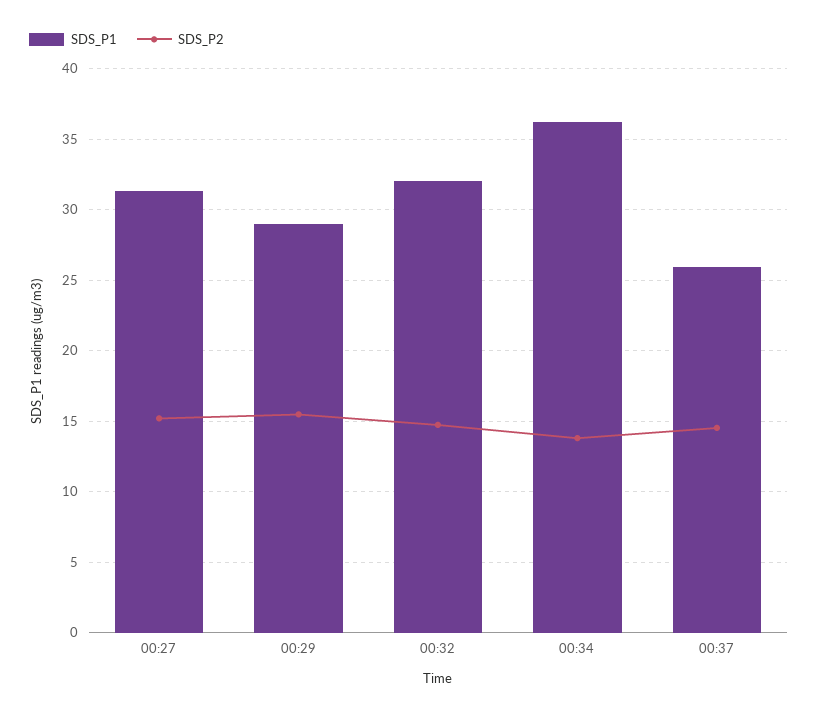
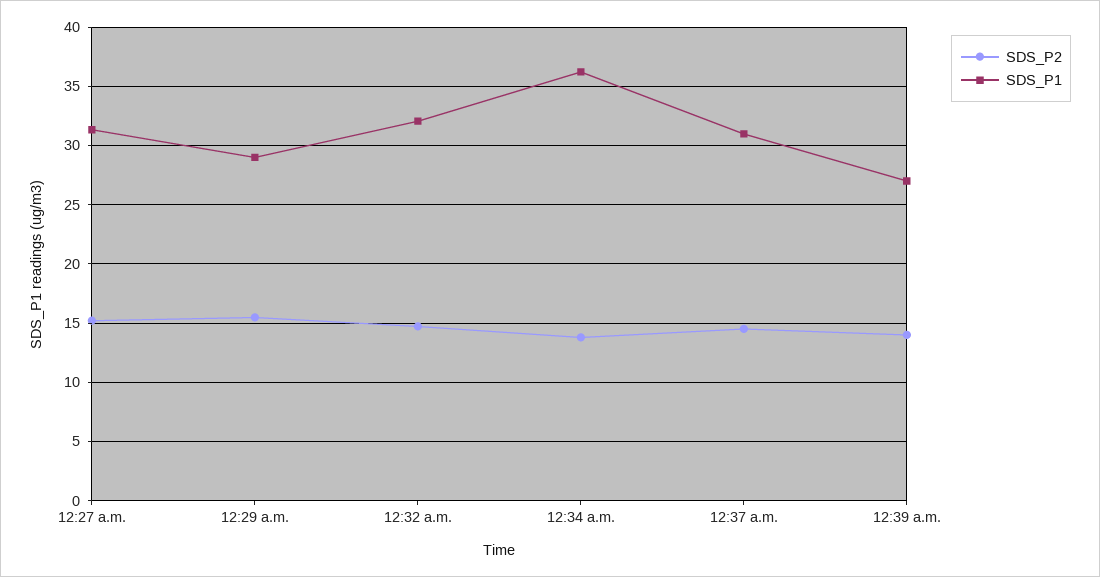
SDS_P1, 00:37: 26 -> 31
SDS_P2, 12:39 a.m.: none -> 14
SDS_P1, 12:39 a.m.: none -> 27

